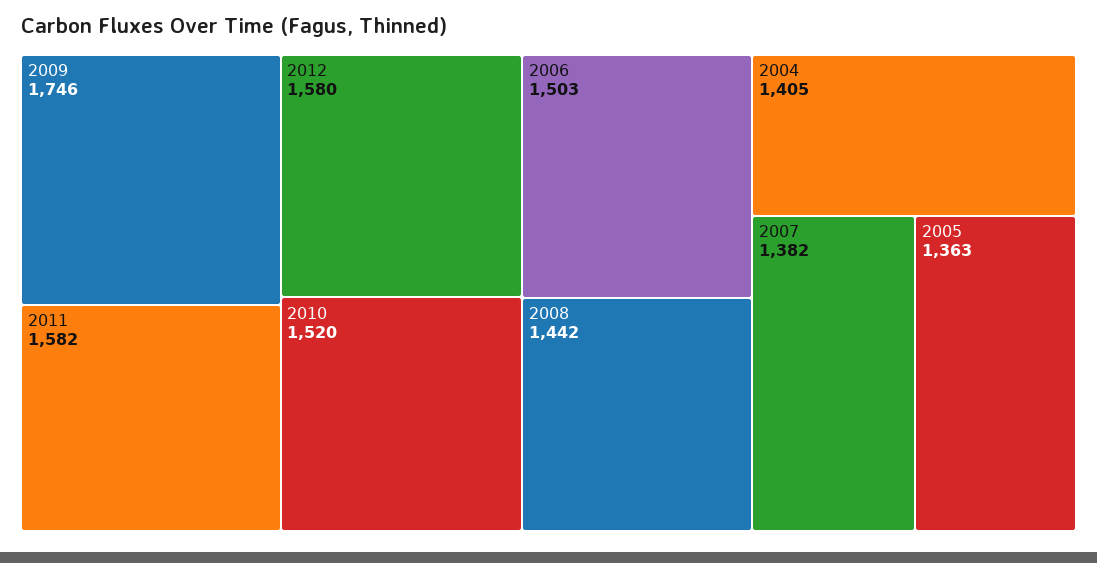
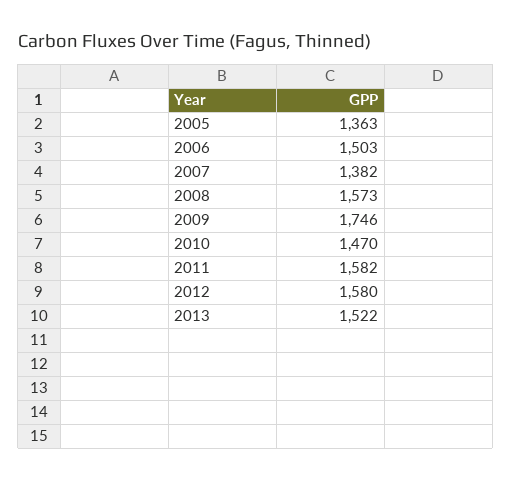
2010: 1520 -> 1470
2008: 1442 -> 1573
2004: 1405 -> none
2013: none -> 1522

